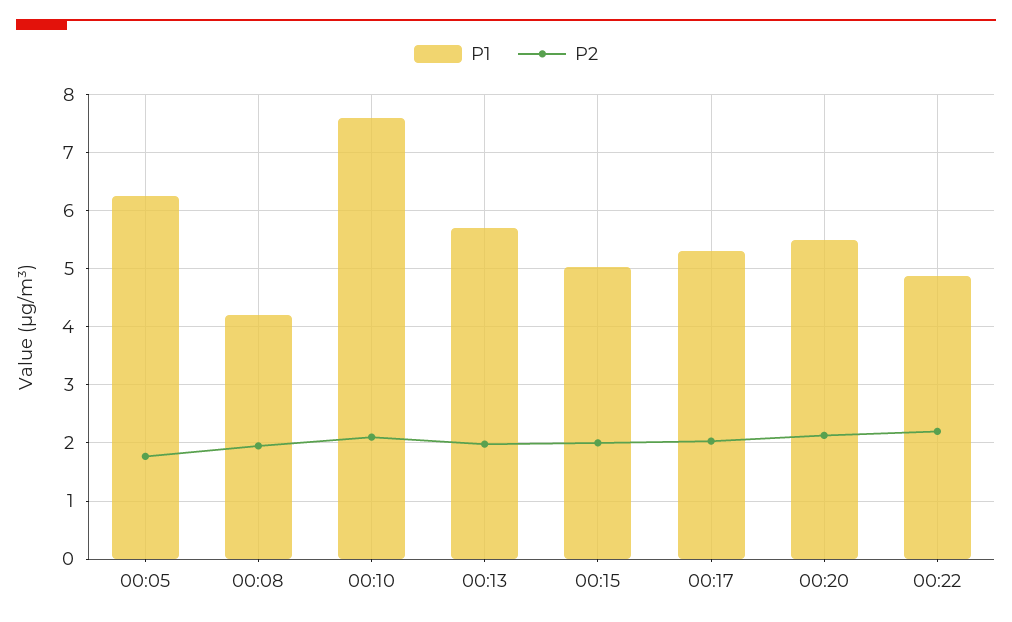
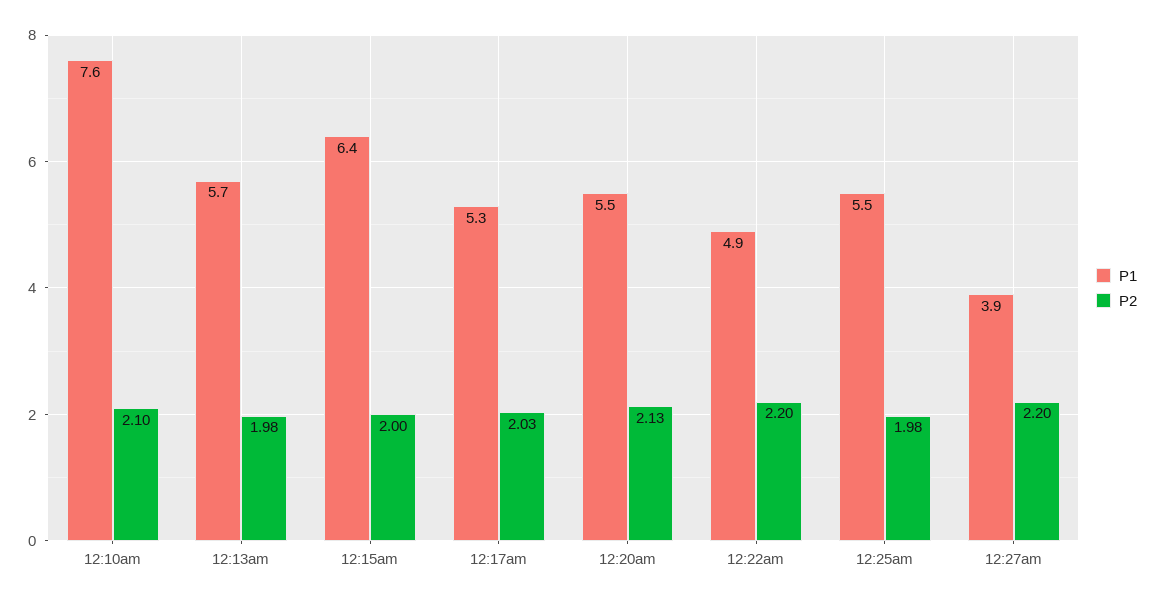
P1, 00:05: 6.2 -> none
P2, 00:05: 1.8 -> none
P1, 00:08: 4.2 -> none
P2, 00:08: 2 -> none
P1, 00:15: 5 -> 6.4
P1, 12:25am: none -> 5.5
P2, 12:25am: none -> 1.98
P1, 12:27am: none -> 3.9
P2, 12:27am: none -> 2.2

